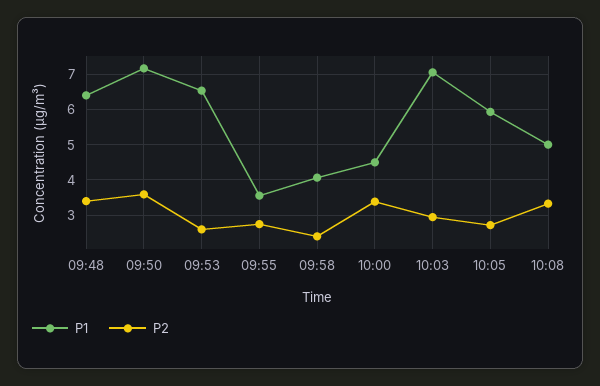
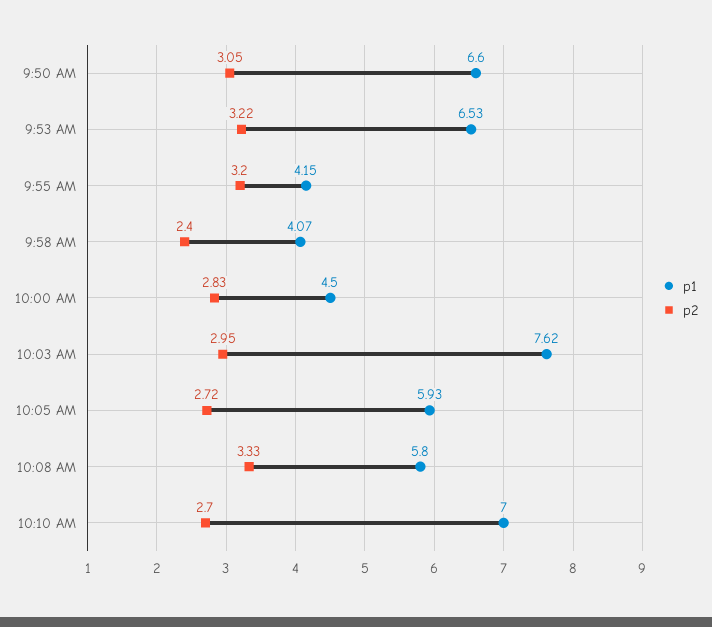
P1, 09:48: 6.4 -> none
P2, 09:48: 3.4 -> none
P1, 09:50: 7.2 -> 6.6
P2, 09:50: 3.6 -> 3.05
P2, 09:53: 2.6 -> 3.22
P1, 09:55: 3.6 -> 4.15
P2, 09:55: 2.8 -> 3.2
P2, 10:00: 3.4 -> 2.83
P1, 10:03: 7 -> 7.62
P1, 10:08: 5 -> 5.8
P1, 10:10 AM: none -> 7
P2, 10:10 AM: none -> 2.7

